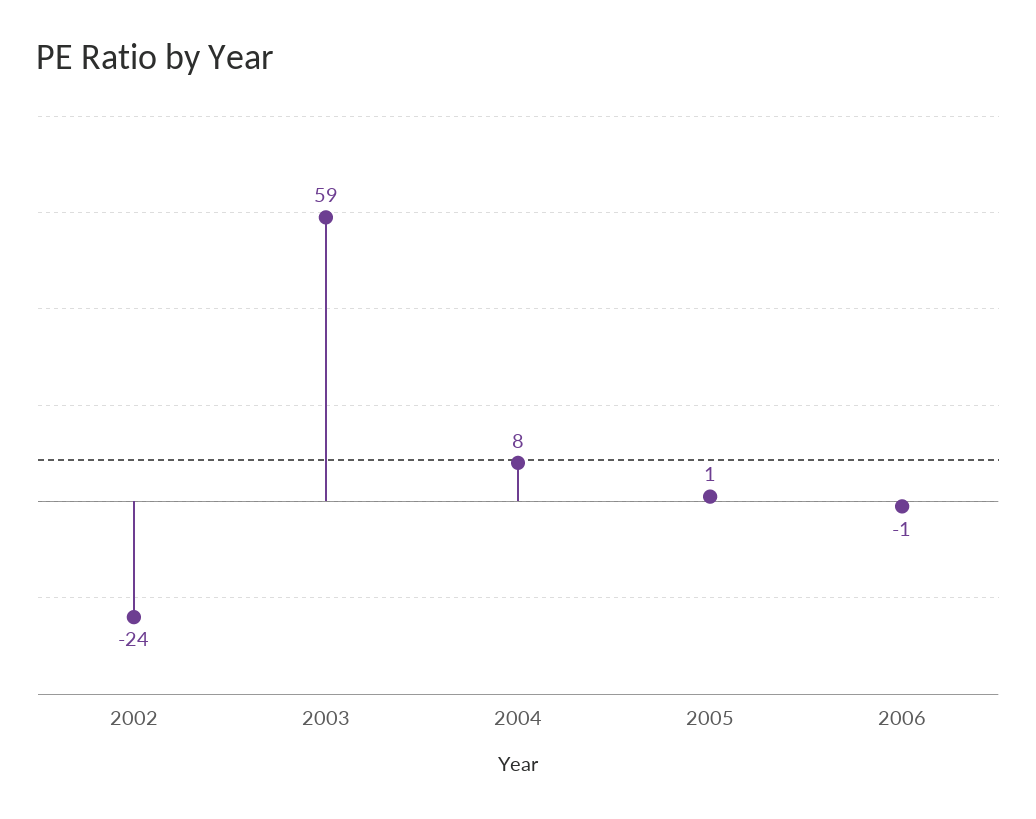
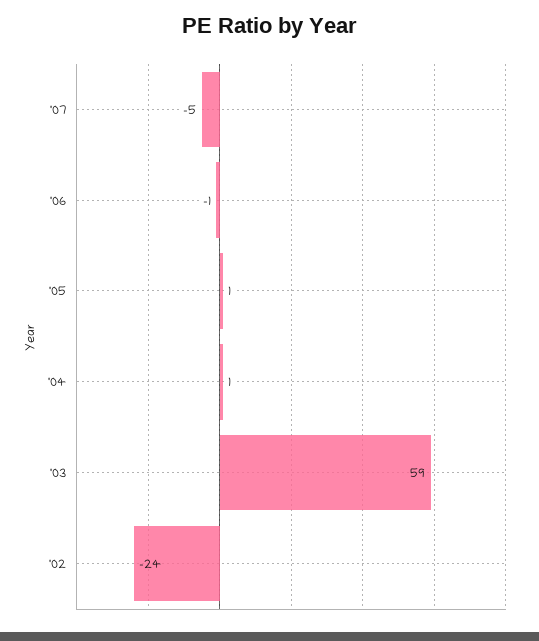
2004: 8 -> 1
'07: none -> -5

